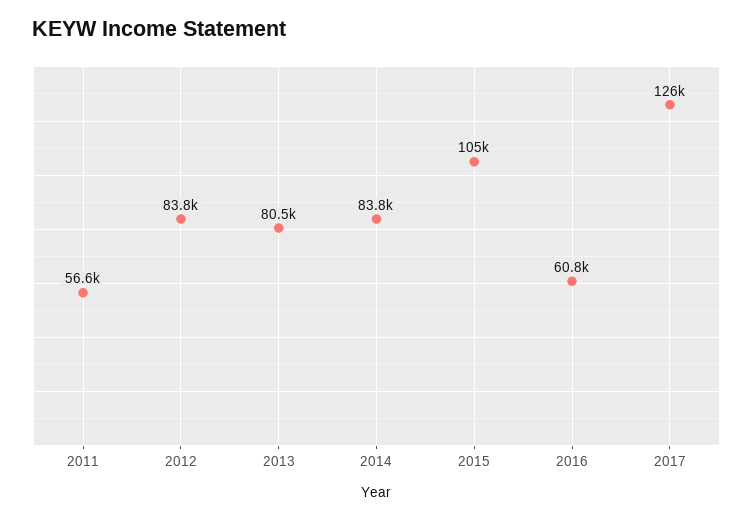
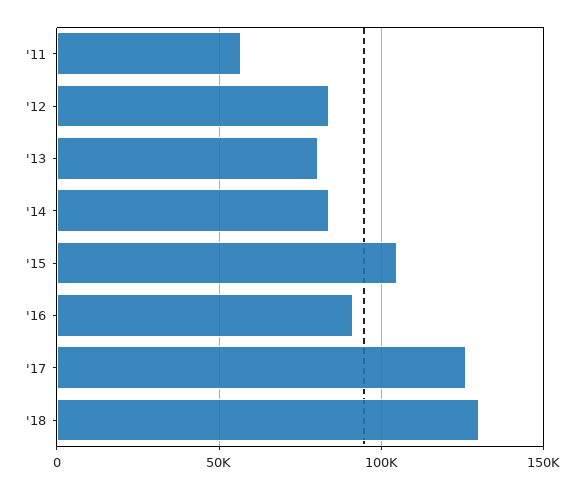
2016: 60800 -> 90000
'18: none -> 130000

